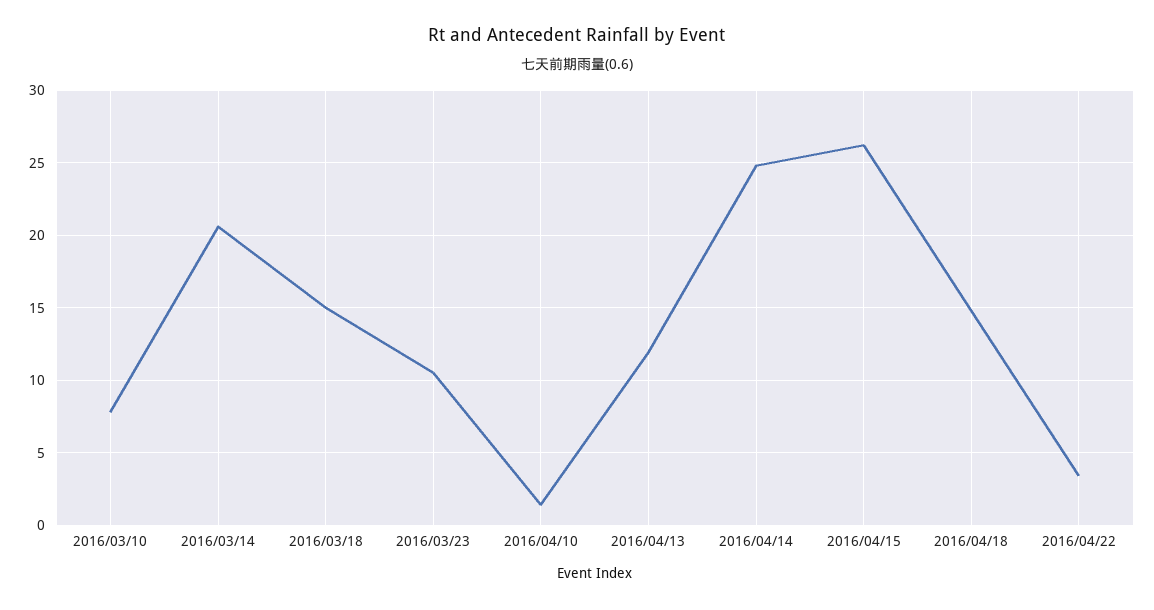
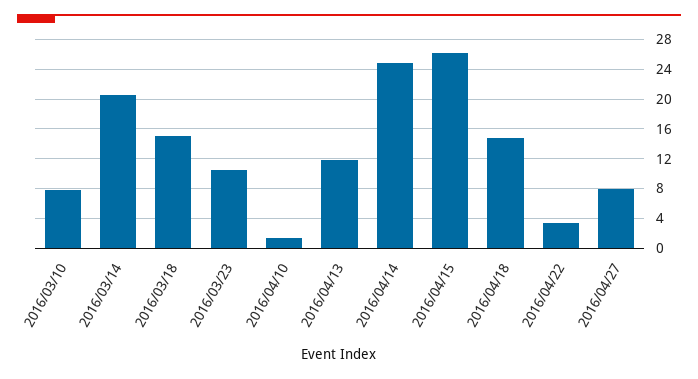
2016/04/27: none -> 8

